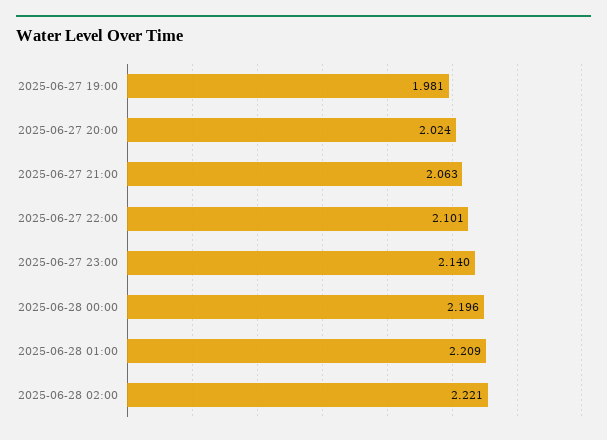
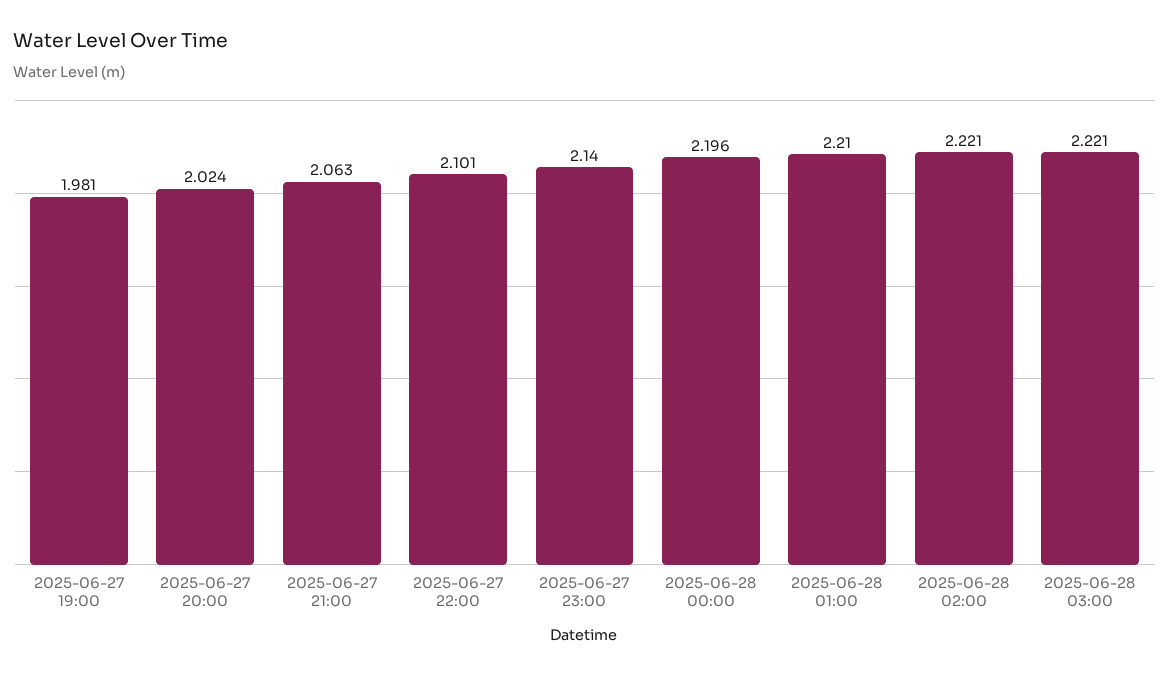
2025-06-28 01:00: 2.209 -> 2.21
2025-06-28 03:00: none -> 2.221

